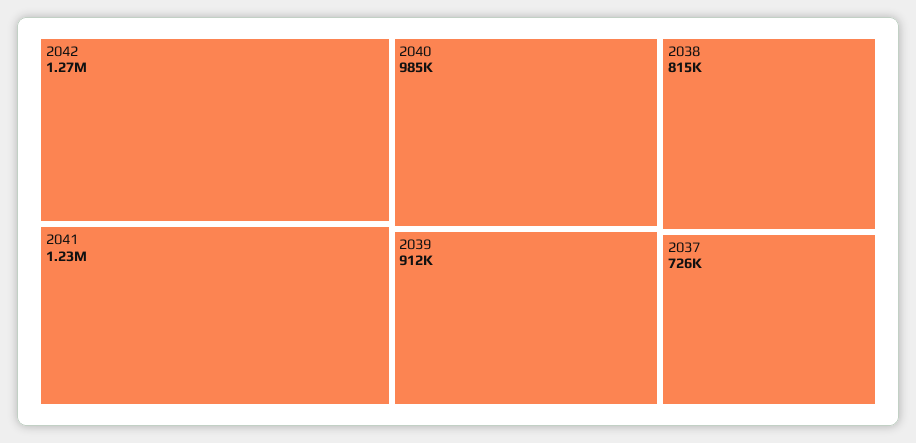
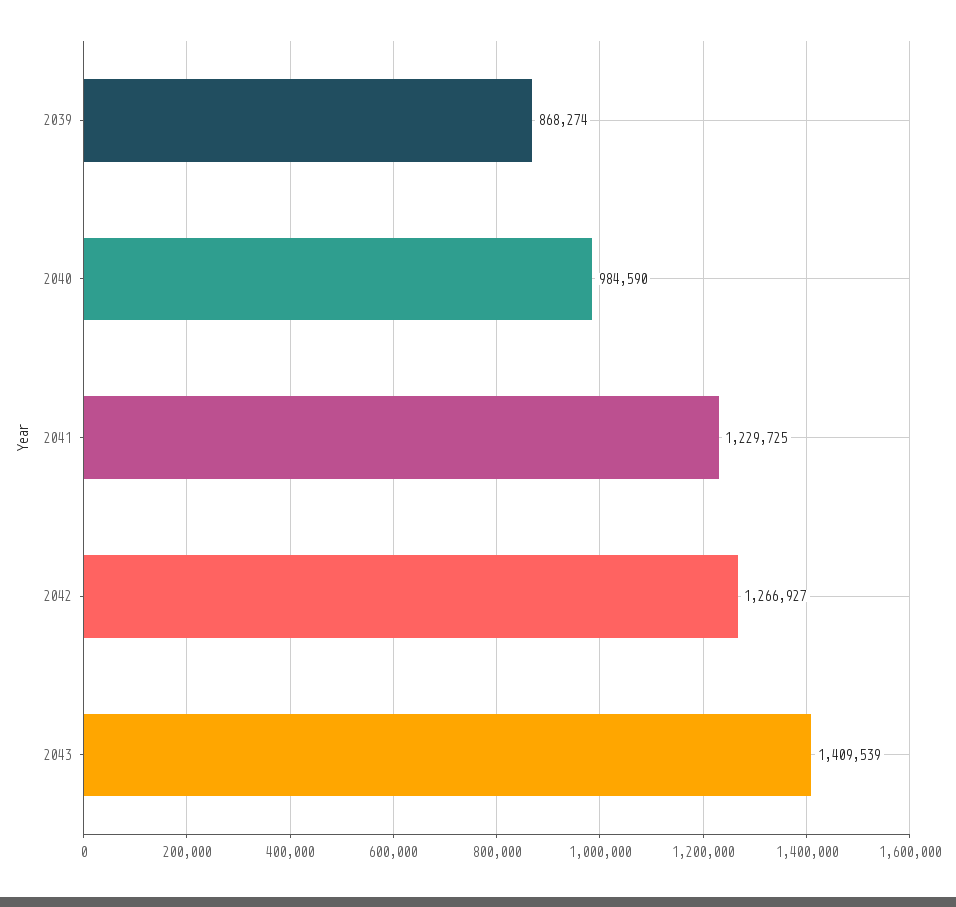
2039: 912000 -> 868274
2038: 815000 -> none
2037: 726000 -> none
2043: none -> 1409539

